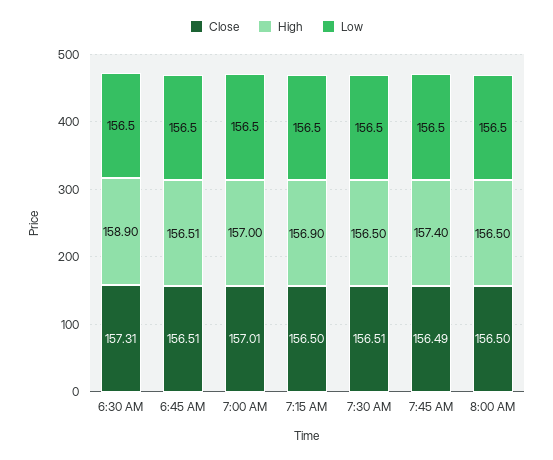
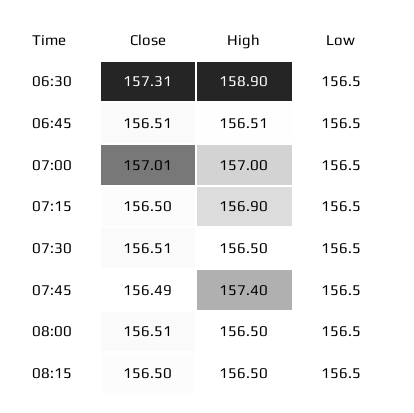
Close, 8:00 AM: 156.5 -> 156.51
Close, 08:15: none -> 156.5
High, 08:15: none -> 156.5
Low, 08:15: none -> 156.5

